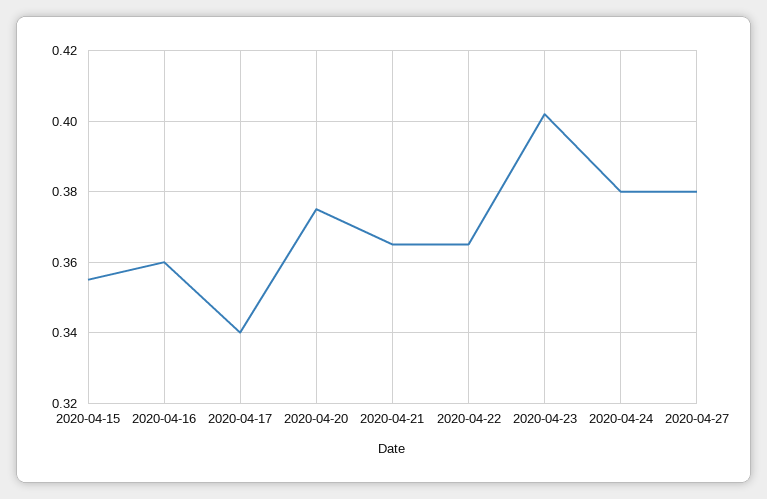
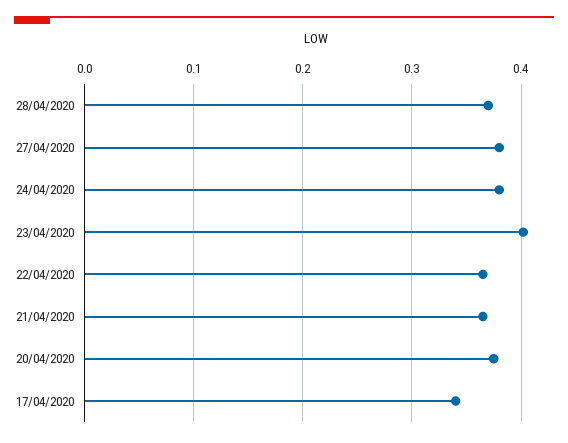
2020-04-15: 0.355 -> none
2020-04-16: 0.36 -> none
28/04/2020: none -> 0.37

